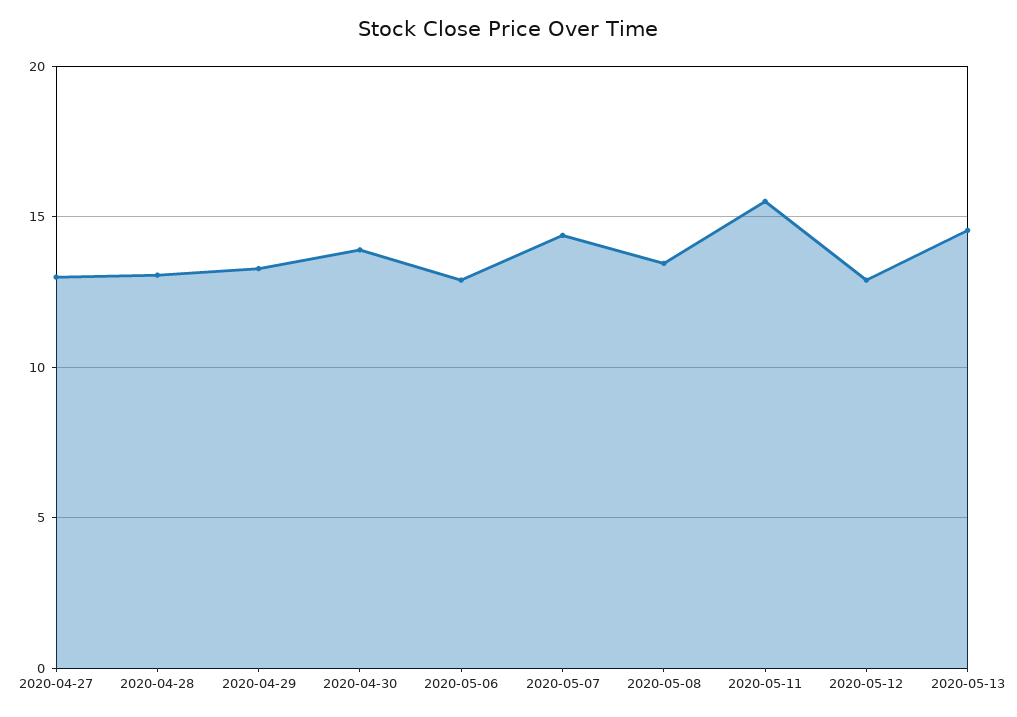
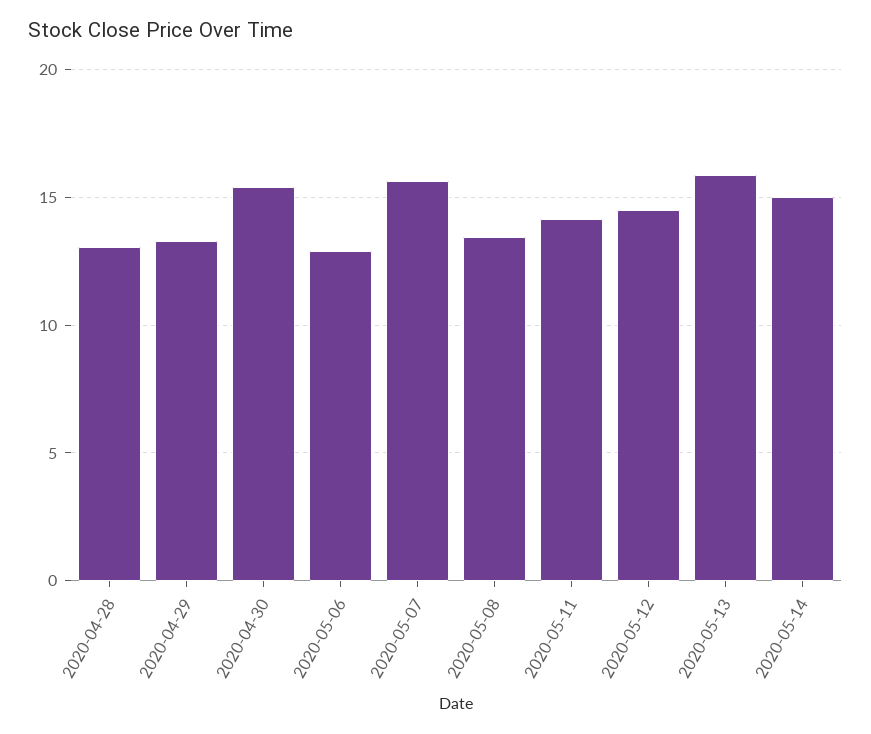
2020-04-27: 13 -> none
2020-04-30: 14 -> 15.5
2020-05-07: 14.5 -> 15.5
2020-05-11: 15.5 -> 14
2020-05-12: 13 -> 14.5
2020-05-13: 14.5 -> 16
2020-05-14: none -> 15

